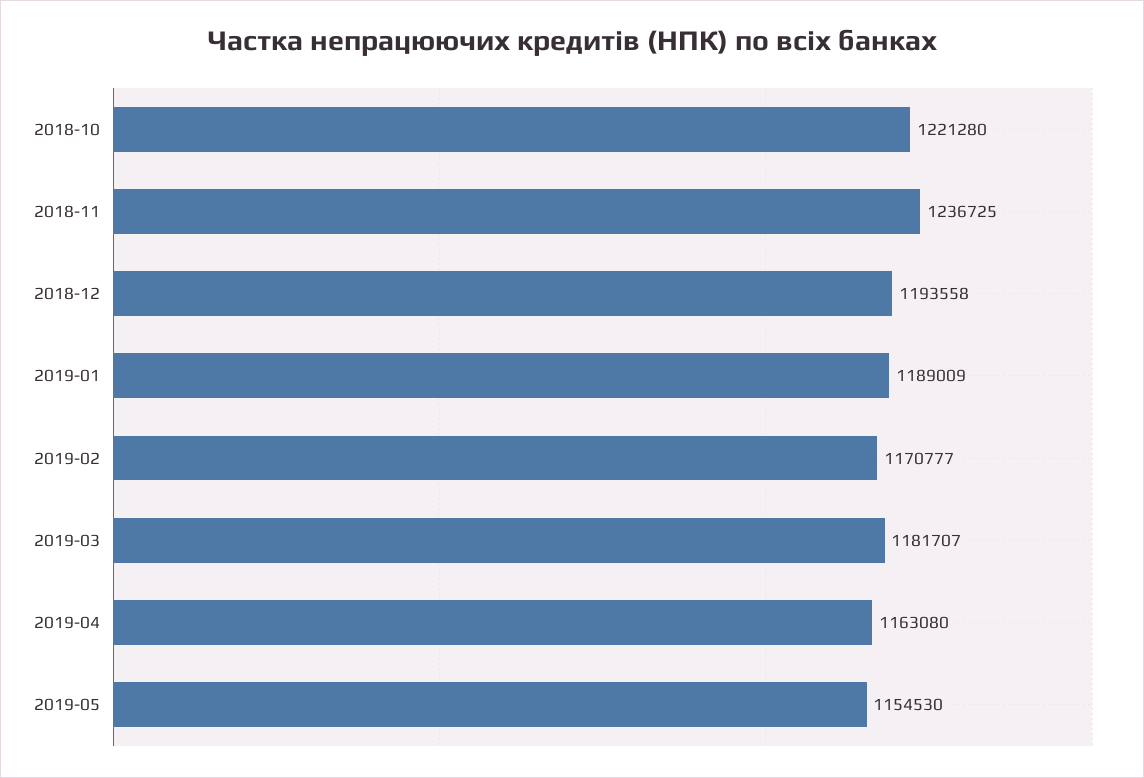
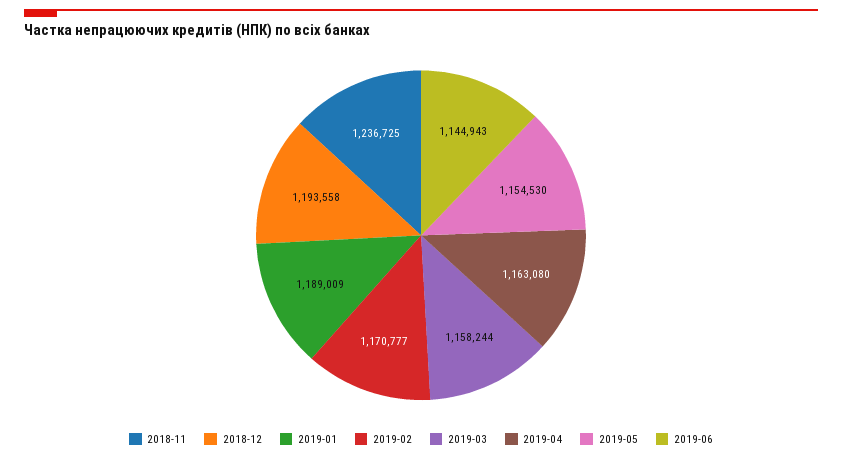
2018-10: 1221280 -> none
2019-03: 1181707 -> 1158244
2019-06: none -> 1144943

